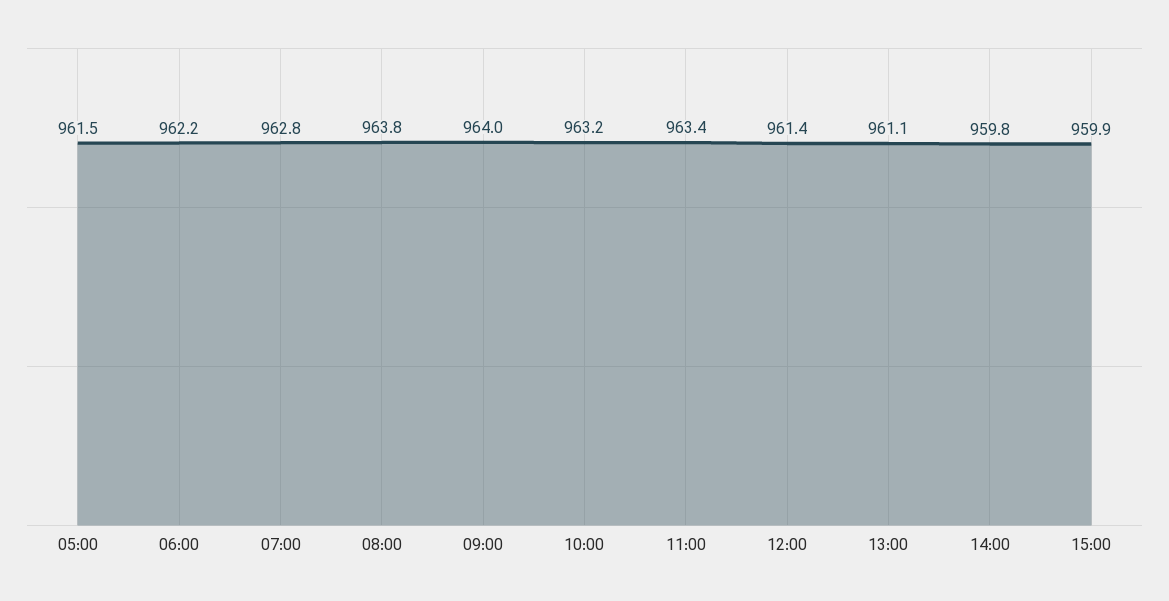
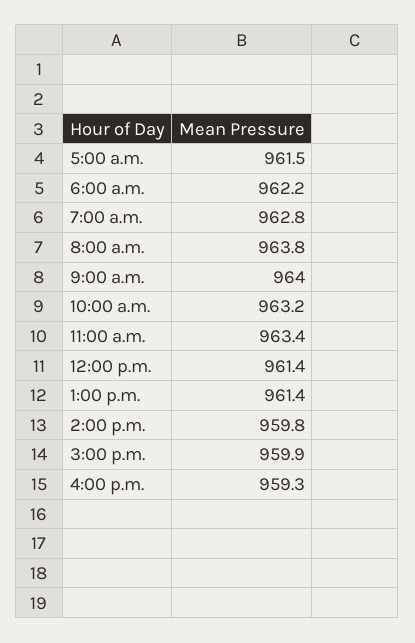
13:00: 961.1 -> 961.4
4:00 p.m.: none -> 959.3

